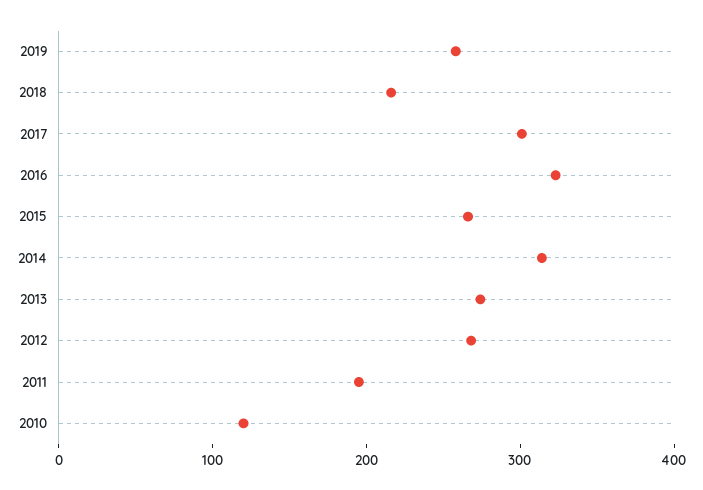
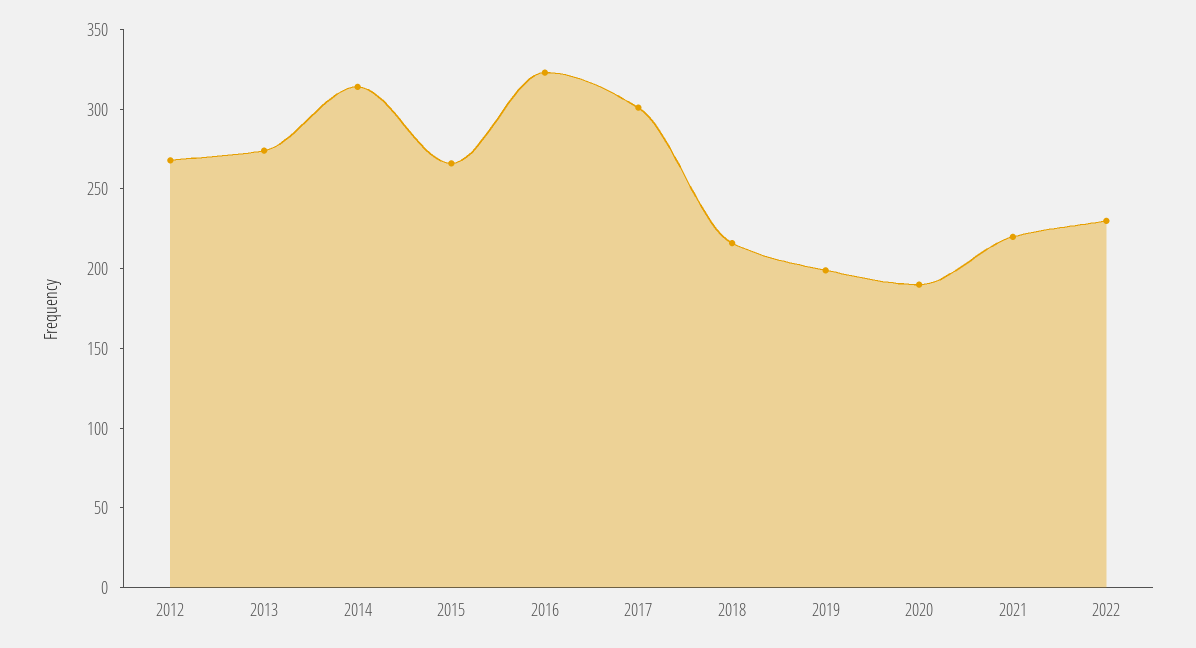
2019: 260 -> 200
2011: 200 -> none
2010: 120 -> none
2020: none -> 190
2021: none -> 220
2022: none -> 230

